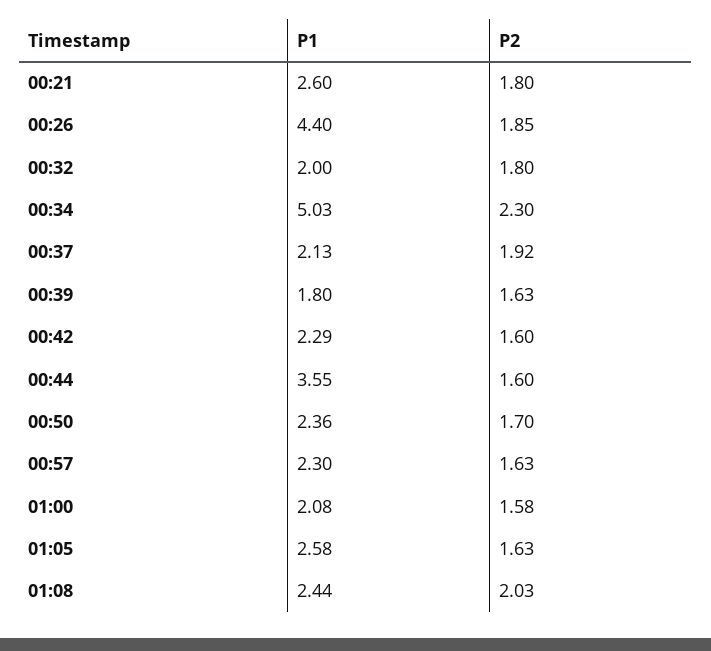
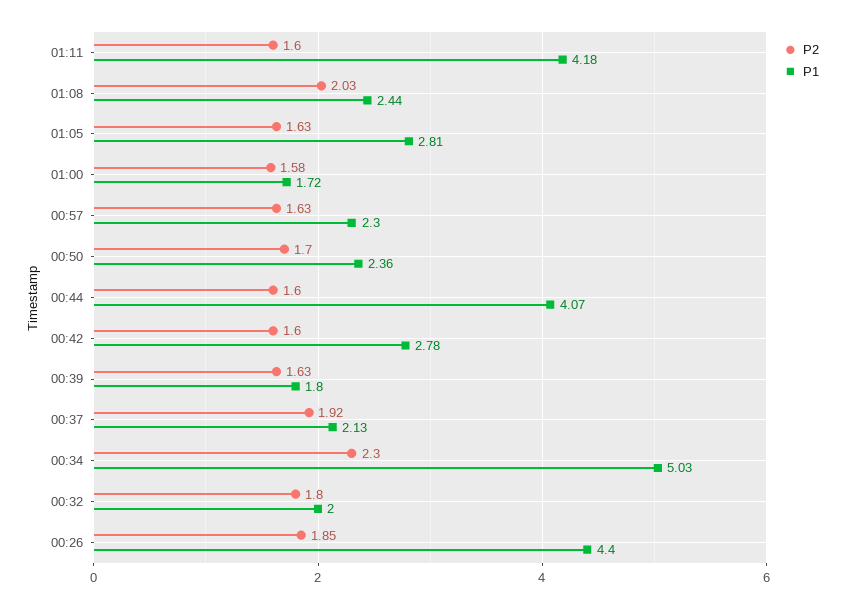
P1, 00:21: 2.6 -> none
P2, 00:21: 1.8 -> none
P1, 00:42: 2.29 -> 2.78
P1, 00:44: 3.55 -> 4.07
P1, 01:00: 2.08 -> 1.72
P1, 01:05: 2.58 -> 2.81
P2, 01:11: none -> 1.6
P1, 01:11: none -> 4.18

